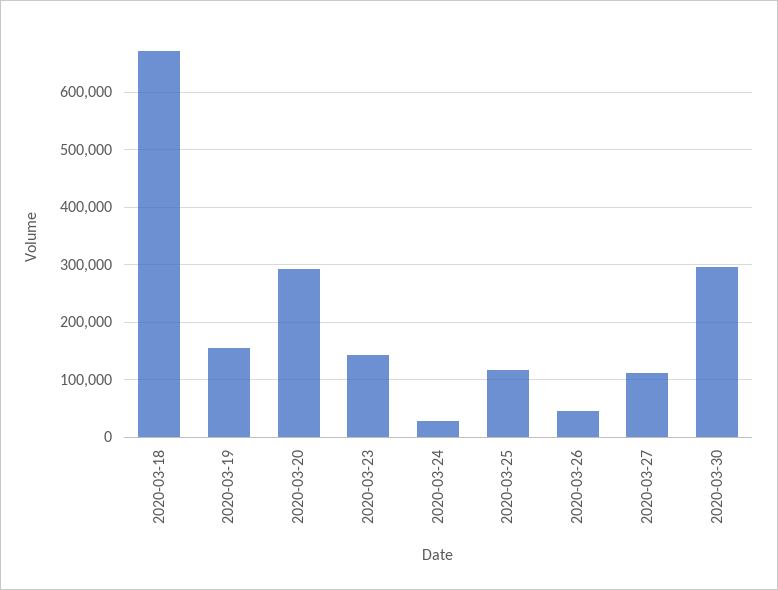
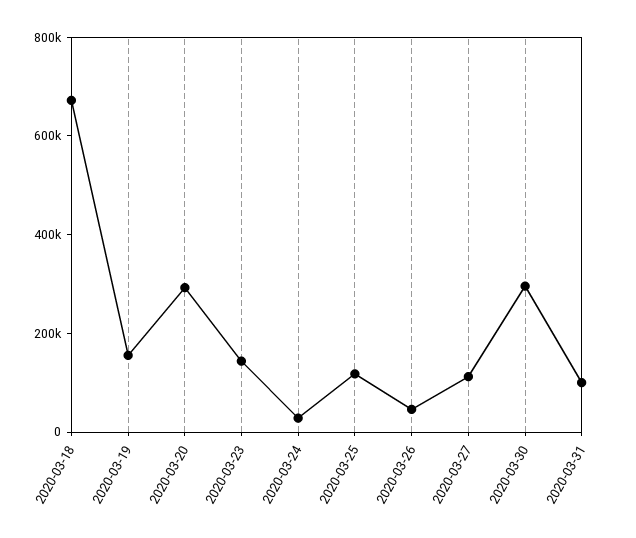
2020-03-31: none -> 100000

